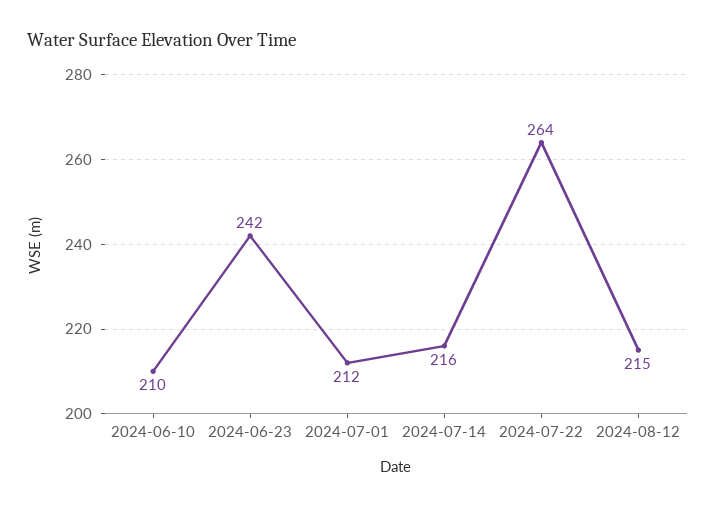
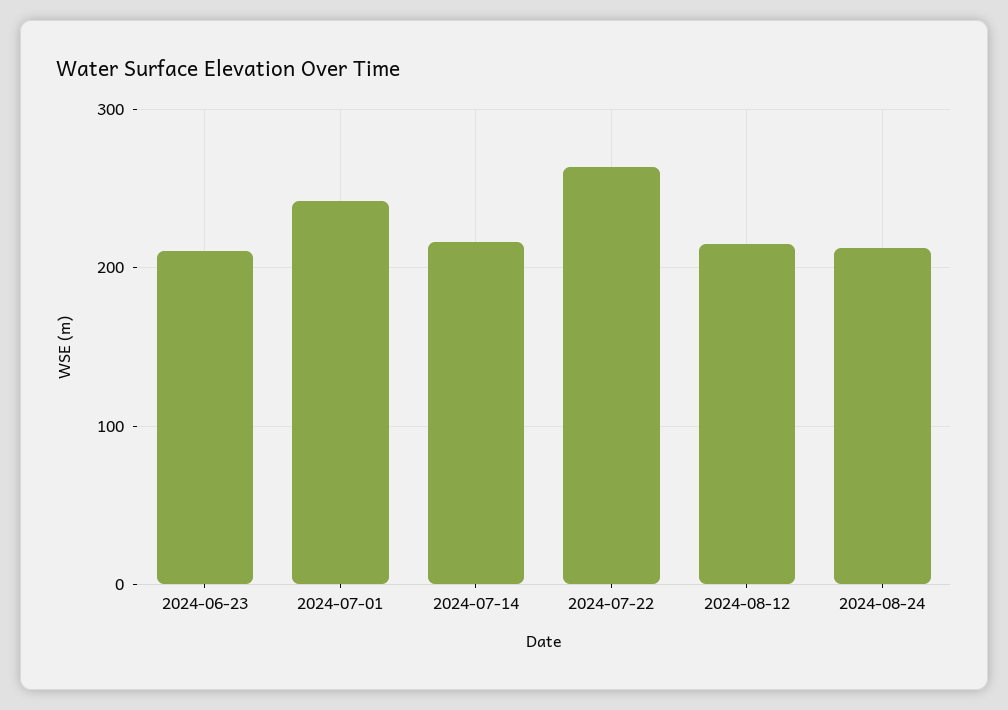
2024-06-10: 210 -> none
2024-06-23: 242 -> 210
2024-07-01: 212 -> 240
2024-08-24: none -> 210

